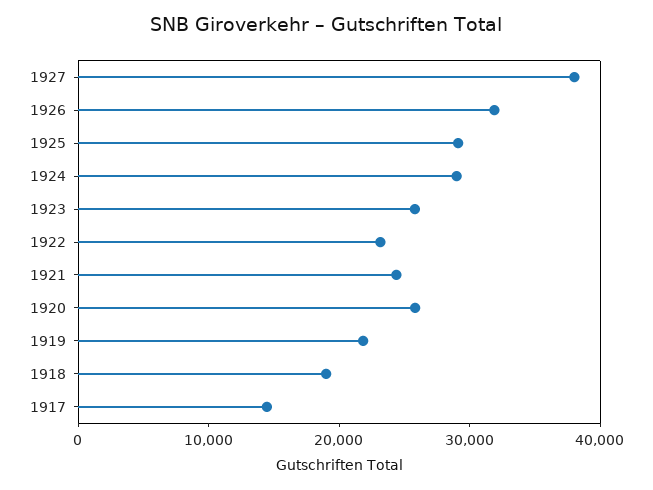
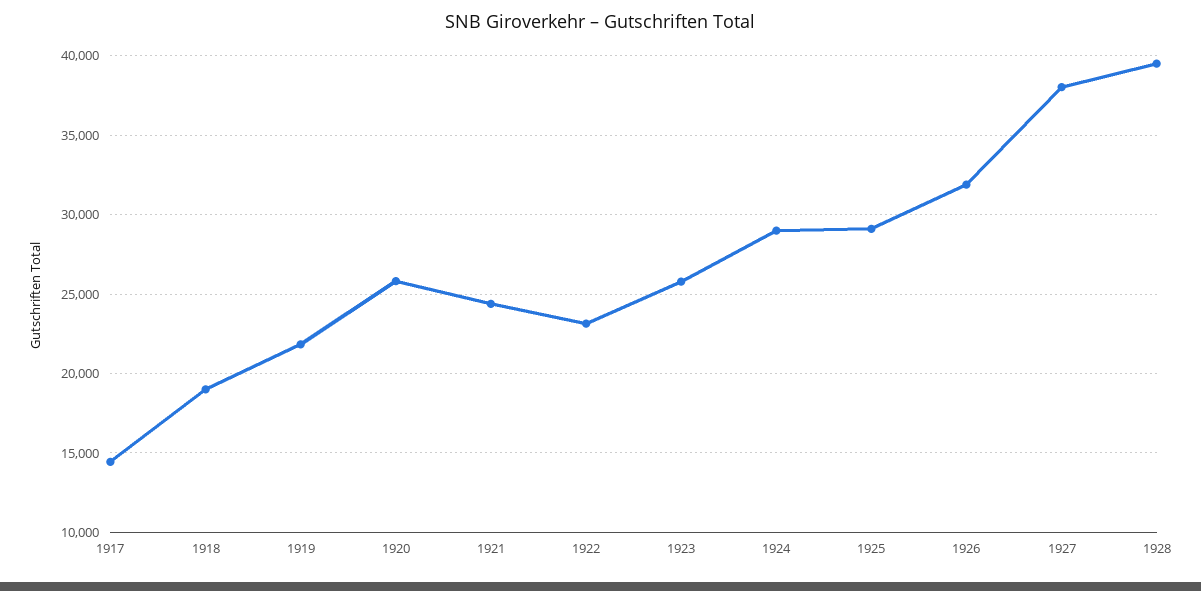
1928: none -> 39500

